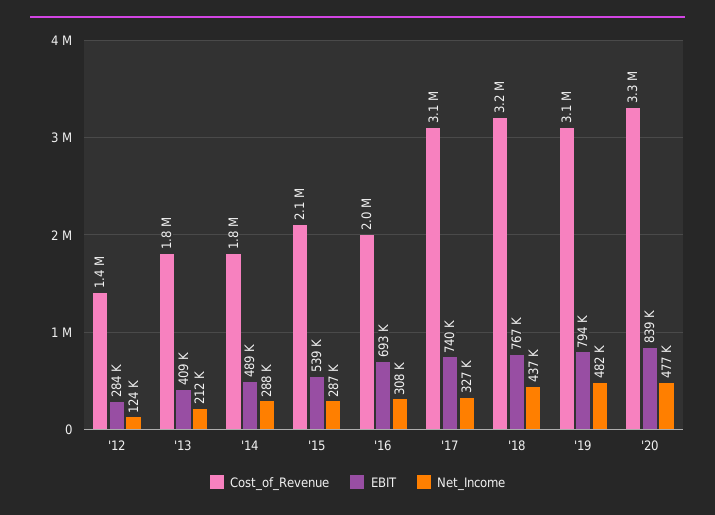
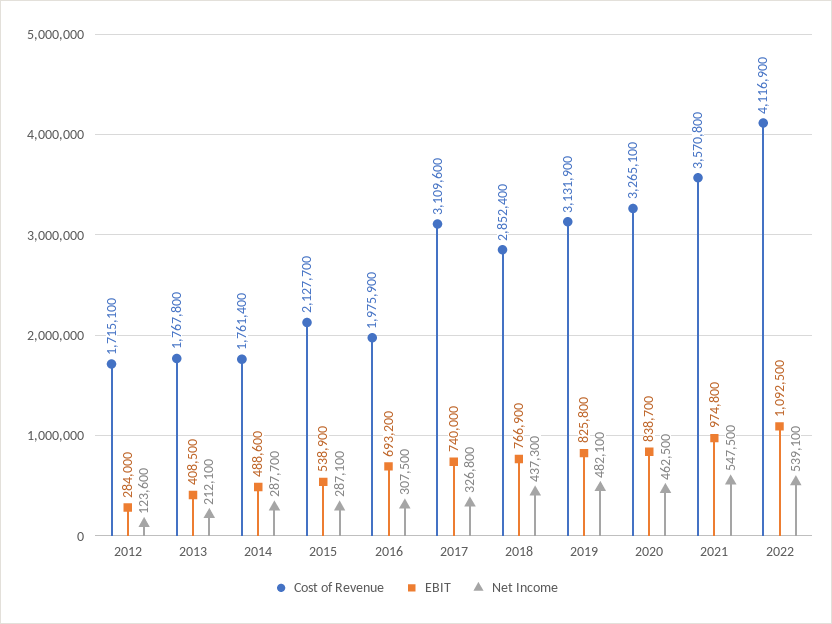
Cost_of_Revenue, '12: 1400000 -> 1715100
Cost_of_Revenue, '18: 3200000 -> 2852400
EBIT, '19: 794000 -> 825800
Net_Income, '20: 477000 -> 462500
Cost_of_Revenue, 2021: none -> 3570800
EBIT, 2021: none -> 974800
Net_Income, 2021: none -> 547500
Cost_of_Revenue, 2022: none -> 4116900
EBIT, 2022: none -> 1092500
Net_Income, 2022: none -> 539100

